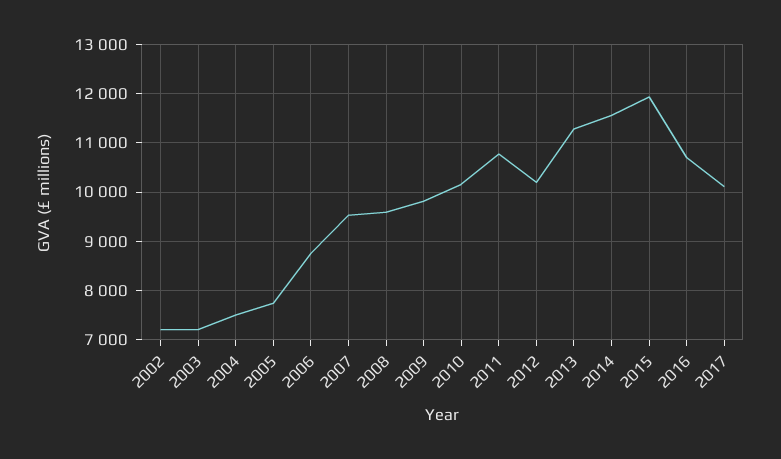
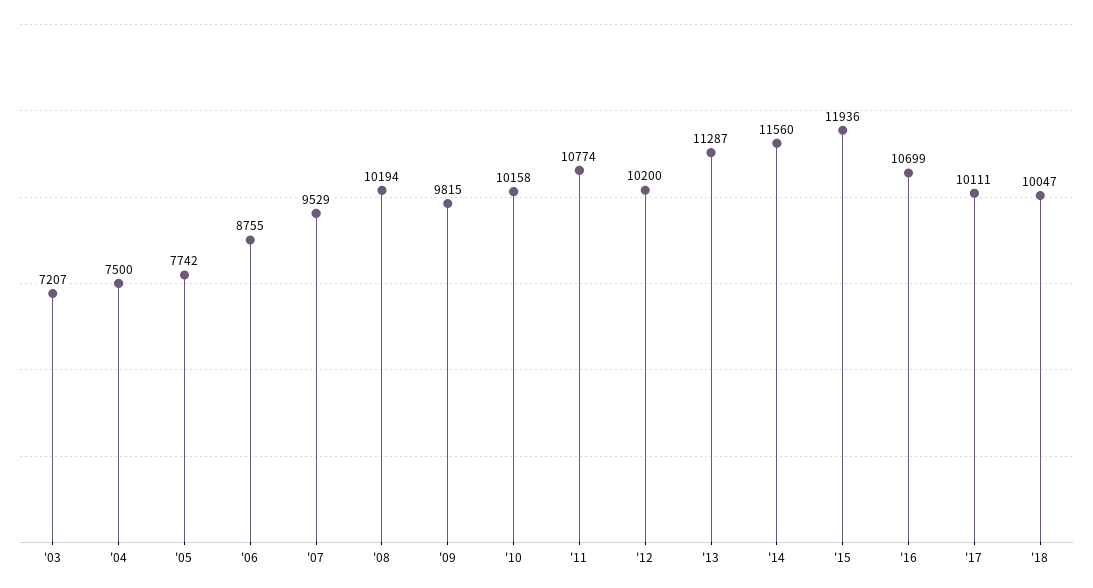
2002: 7200 -> none
2008: 9600 -> 10194
'18: none -> 10047

